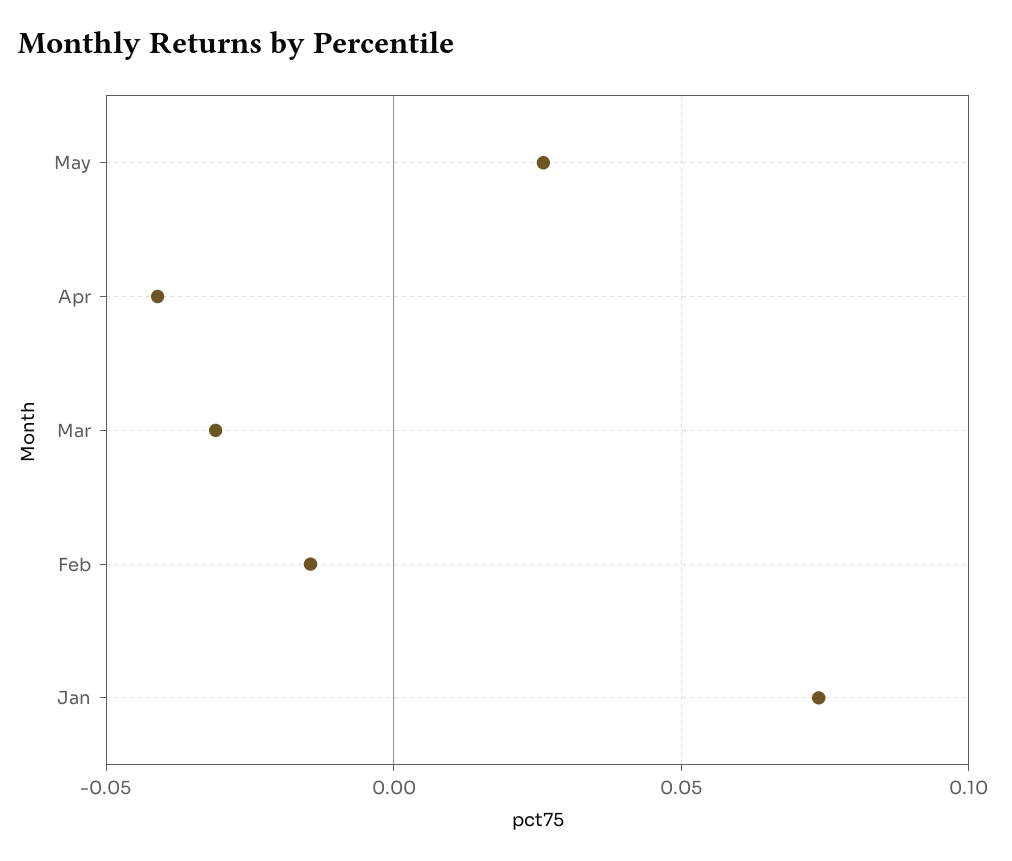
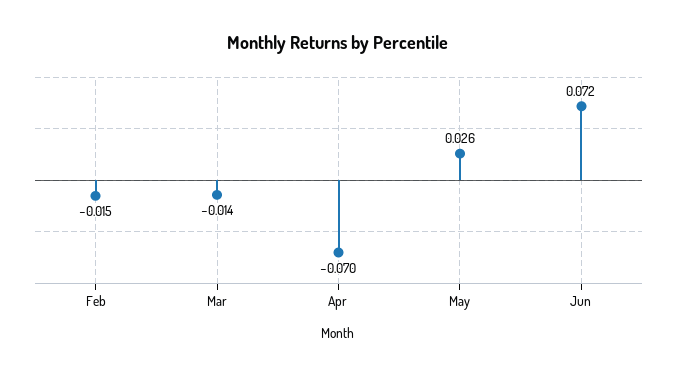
Apr: -0.04 -> -0.07
Mar: -0.03 -> -0.014
Jan: 0.075 -> none
Jun: none -> 0.072

